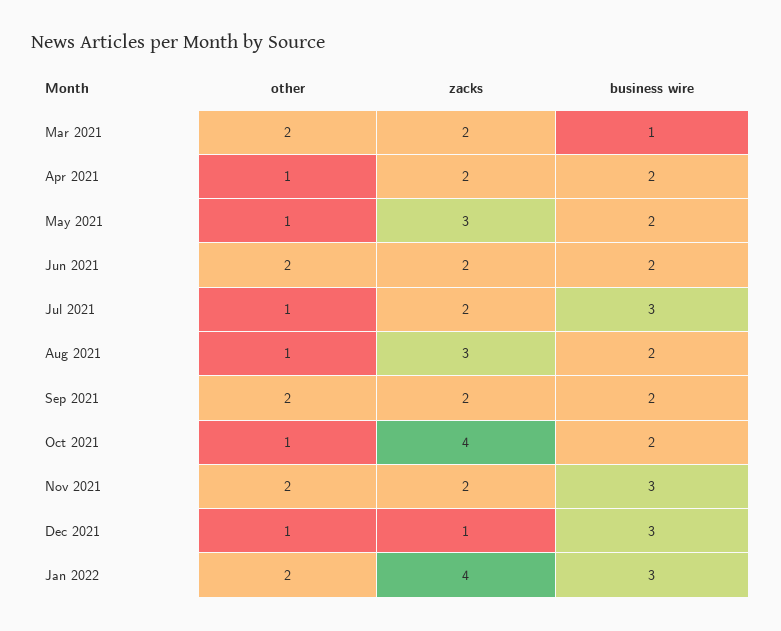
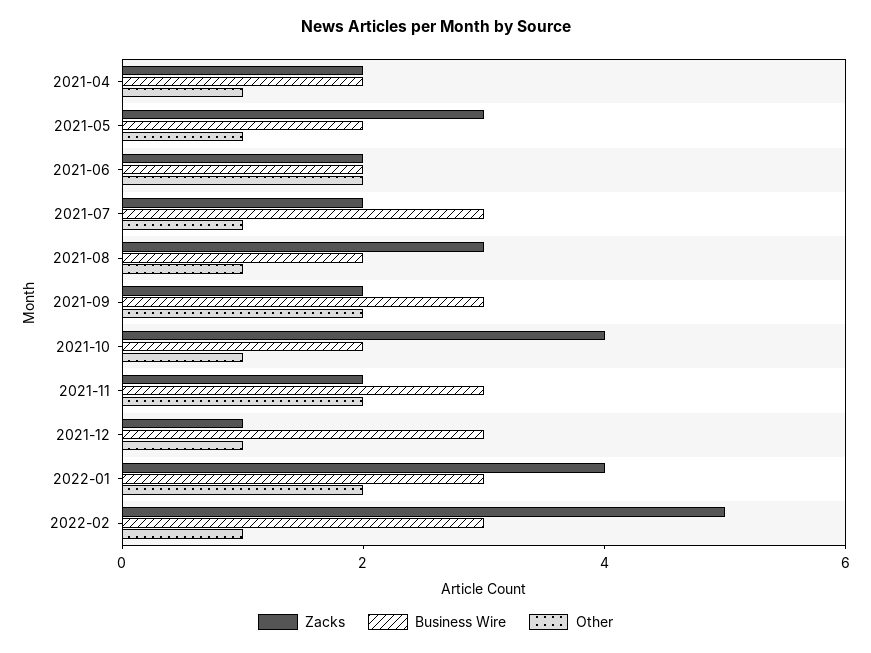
other, Mar 2021: 2 -> none
zacks, Mar 2021: 2 -> none
business wire, Mar 2021: 1 -> none
business wire, Sep 2021: 2 -> 3
zacks, 2022-02: none -> 5
business wire, 2022-02: none -> 3
other, 2022-02: none -> 1

